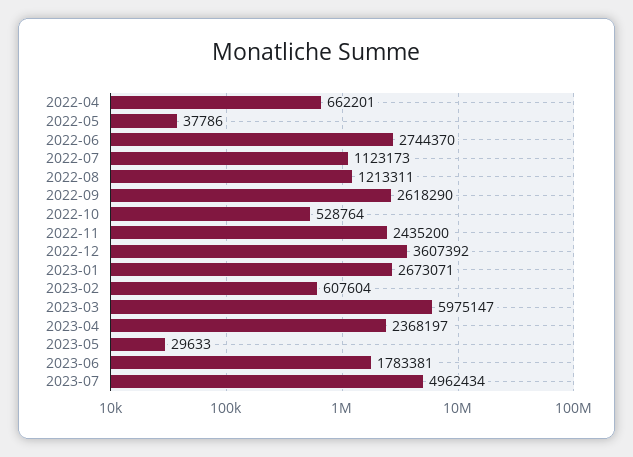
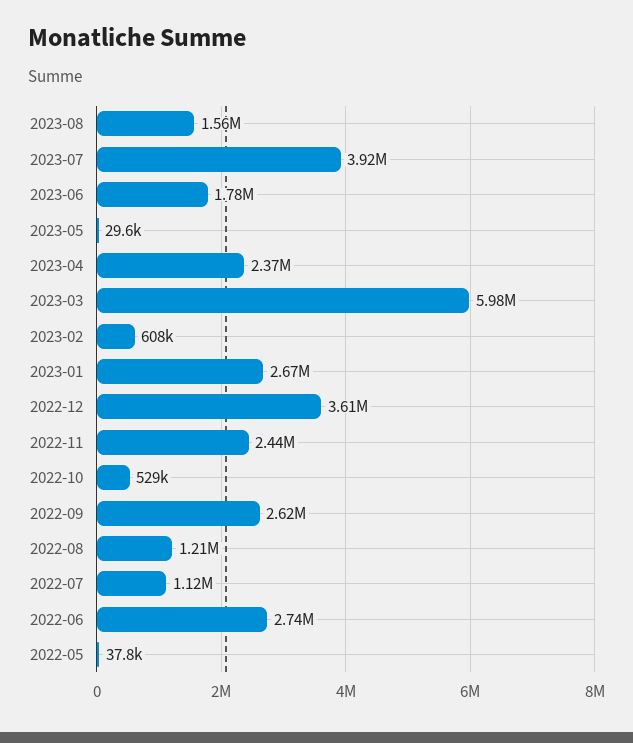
2022-04: 662201 -> none
2023-07: 4962434 -> 3920000
2023-08: none -> 1560000

